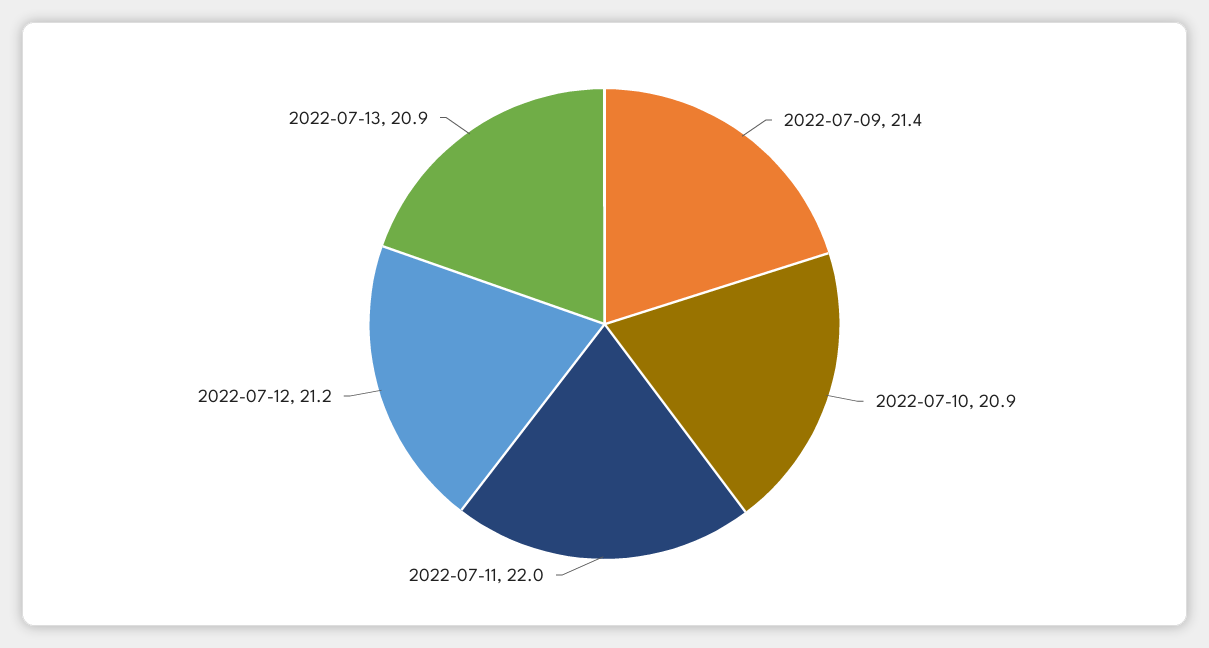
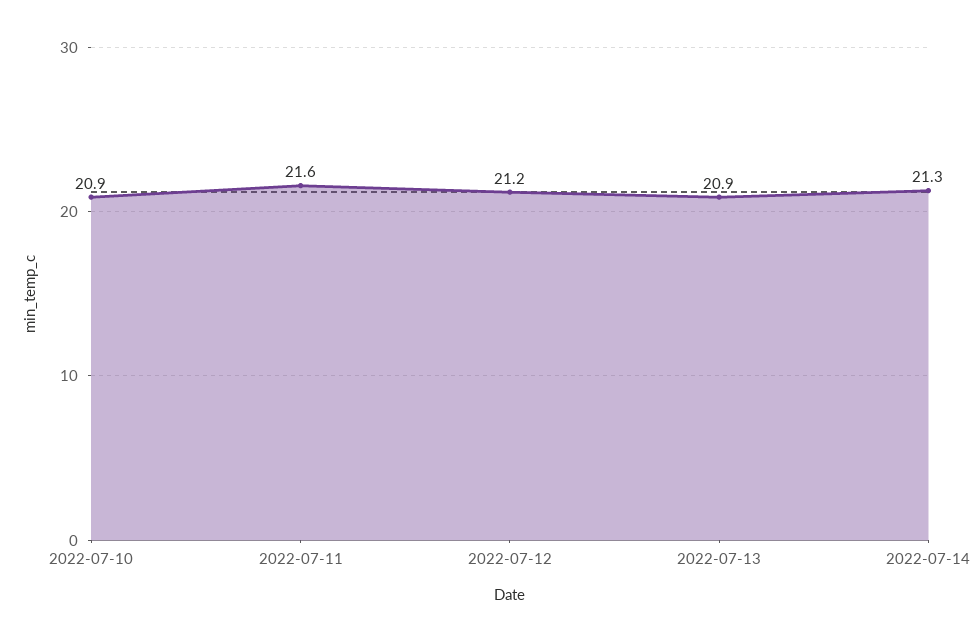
2022-07-09: 21.4 -> none
2022-07-11: 22 -> 21.6
2022-07-14: none -> 21.3

